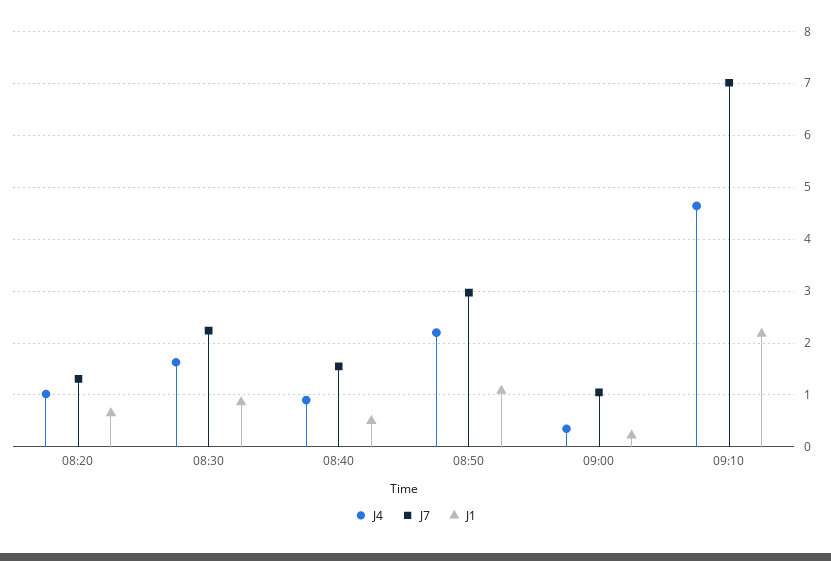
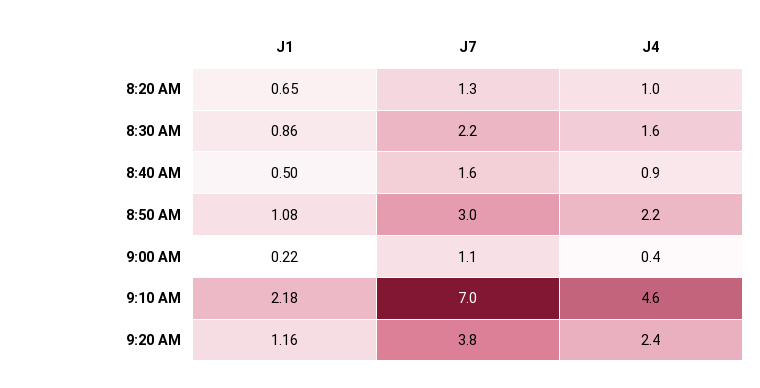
J1, 9:20 AM: none -> 1.16
J7, 9:20 AM: none -> 3.8
J4, 9:20 AM: none -> 2.4

